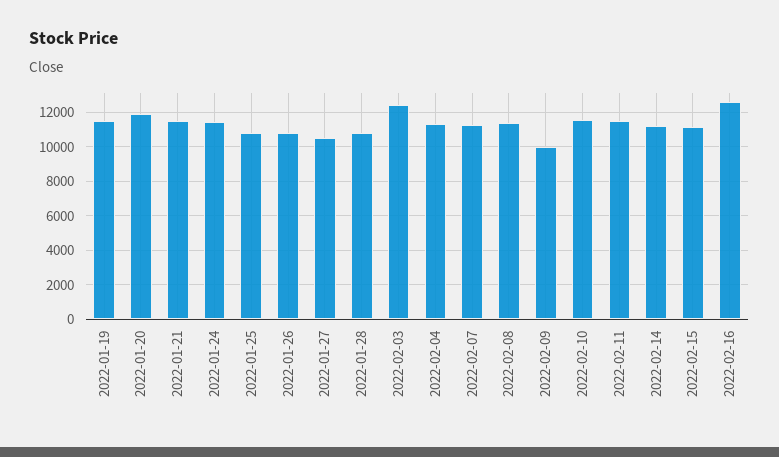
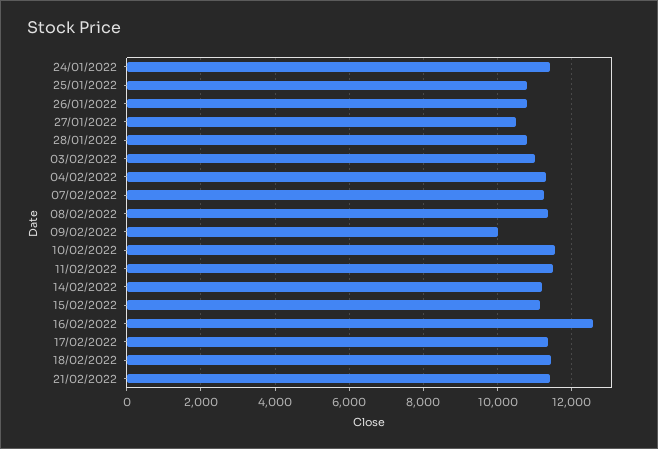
2022-01-19: 11500 -> none
2022-01-20: 12000 -> none
2022-01-21: 11500 -> none
2022-02-03: 12500 -> 11000
17/02/2022: none -> 11400
18/02/2022: none -> 11400
21/02/2022: none -> 11400

